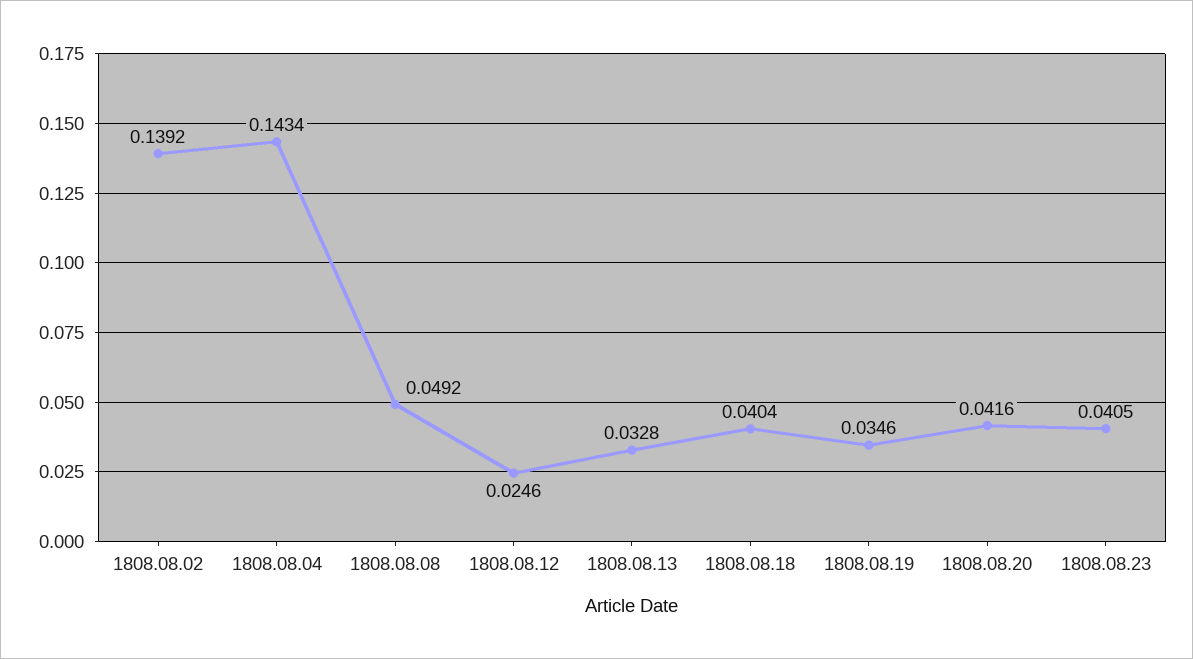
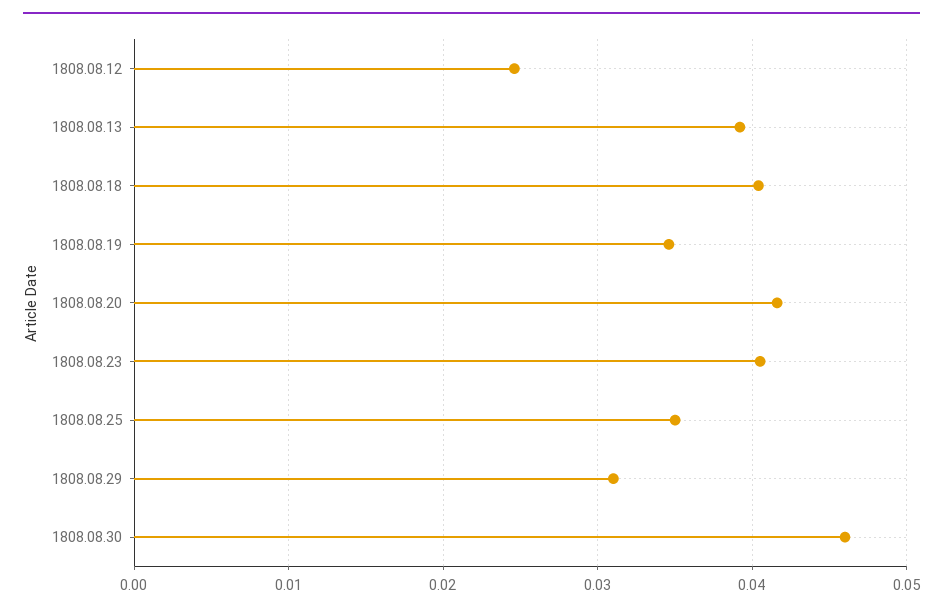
1808.08.02: 0.1392 -> none
1808.08.04: 0.1434 -> none
1808.08.08: 0.0492 -> none
1808.08.13: 0.0328 -> 0.039
1808.08.25: none -> 0.035
1808.08.29: none -> 0.031
1808.08.30: none -> 0.046

